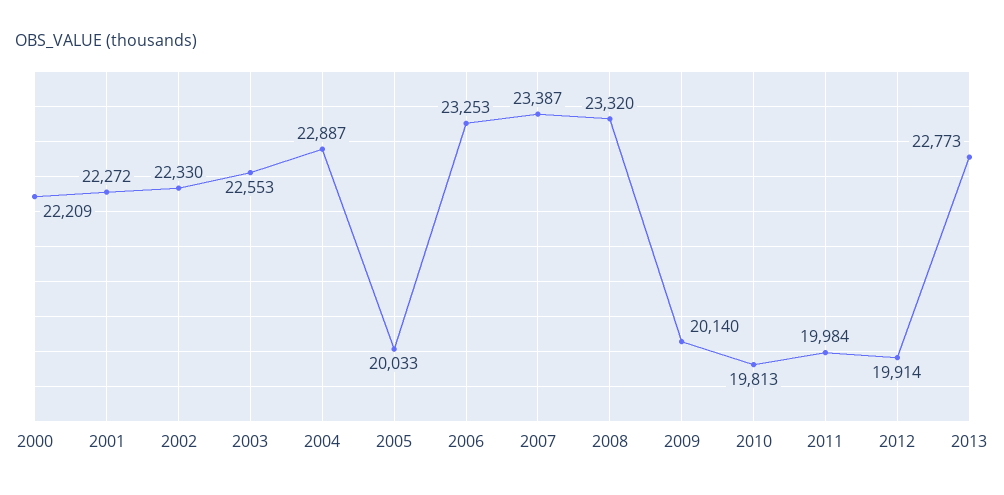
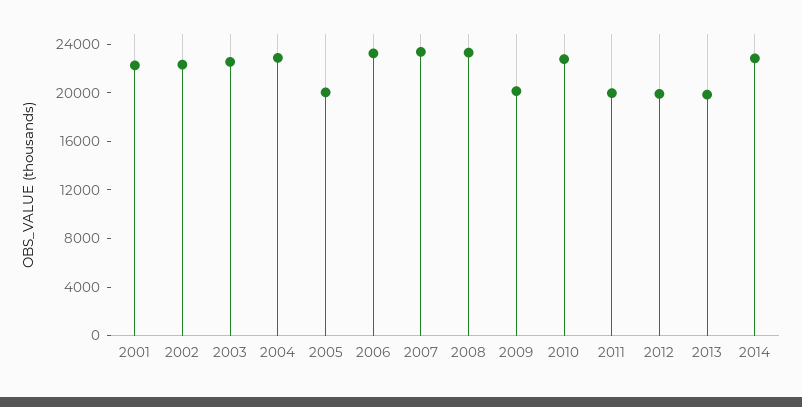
2000: 22209 -> none
2010: 19813 -> 23000
2013: 22773 -> 20000
2014: none -> 23000

